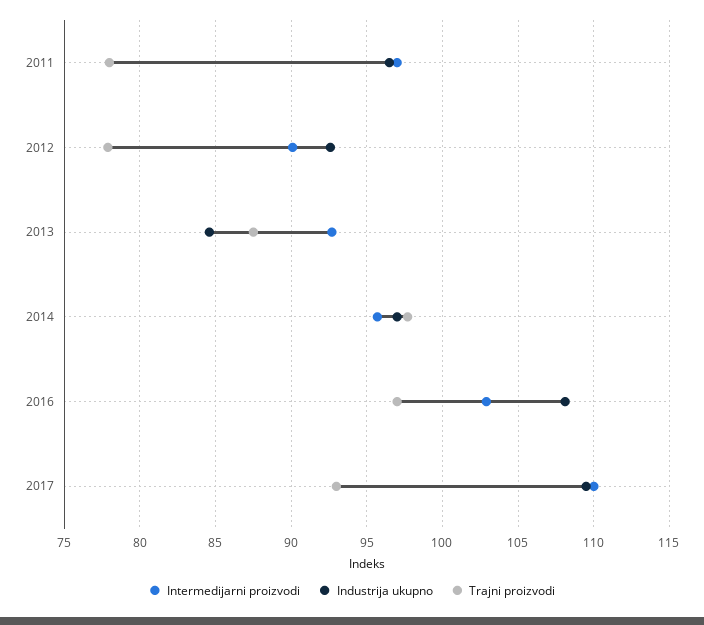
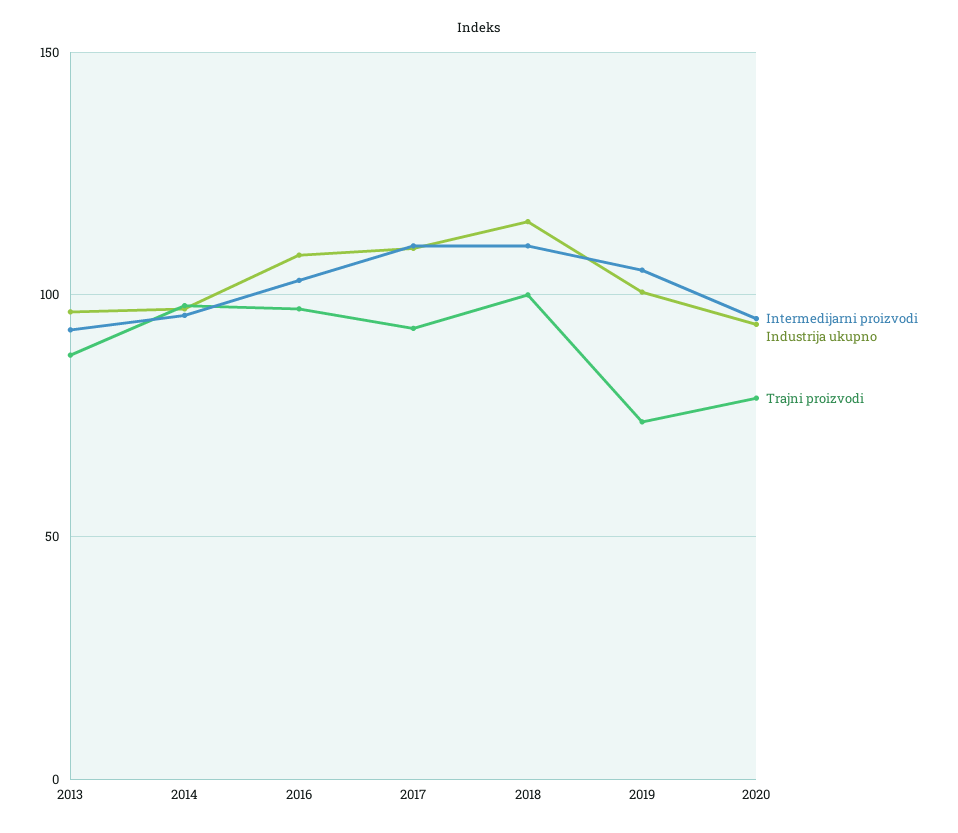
Intermedijarni proizvodi, 2011: 97 -> none
Industrija ukupno, 2011: 96.5 -> none
Trajni proizvodi, 2011: 78 -> none
Intermedijarni proizvodi, 2012: 90 -> none
Industrija ukupno, 2012: 92.5 -> none
Trajni proizvodi, 2012: 78 -> none
Industrija ukupno, 2013: 84.5 -> 95
Intermedijarni proizvodi, 2018: none -> 110
Industrija ukupno, 2018: none -> 115
Trajni proizvodi, 2018: none -> 100
Intermedijarni proizvodi, 2019: none -> 105
Industrija ukupno, 2019: none -> 100
Trajni proizvodi, 2019: none -> 75
Intermedijarni proizvodi, 2020: none -> 95
Industrija ukupno, 2020: none -> 95
Trajni proizvodi, 2020: none -> 80

